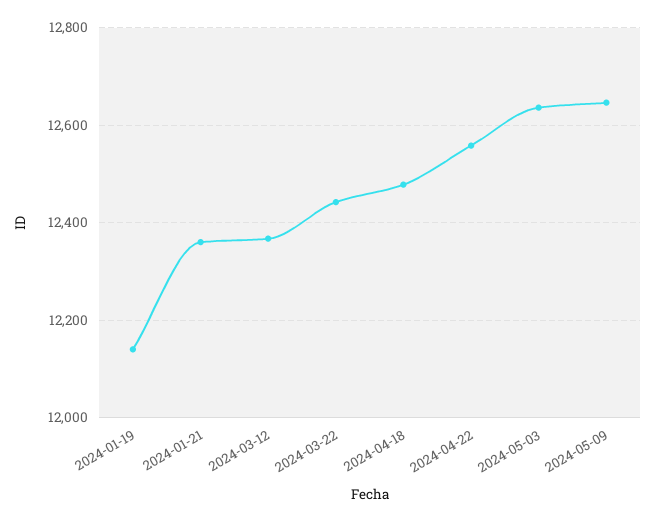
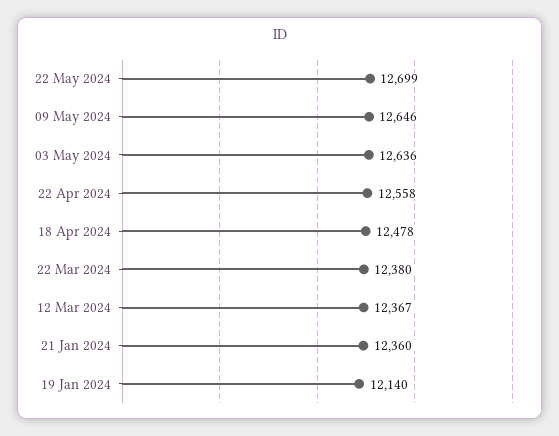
2024-03-22: 12440 -> 12380
22 May 2024: none -> 12699

